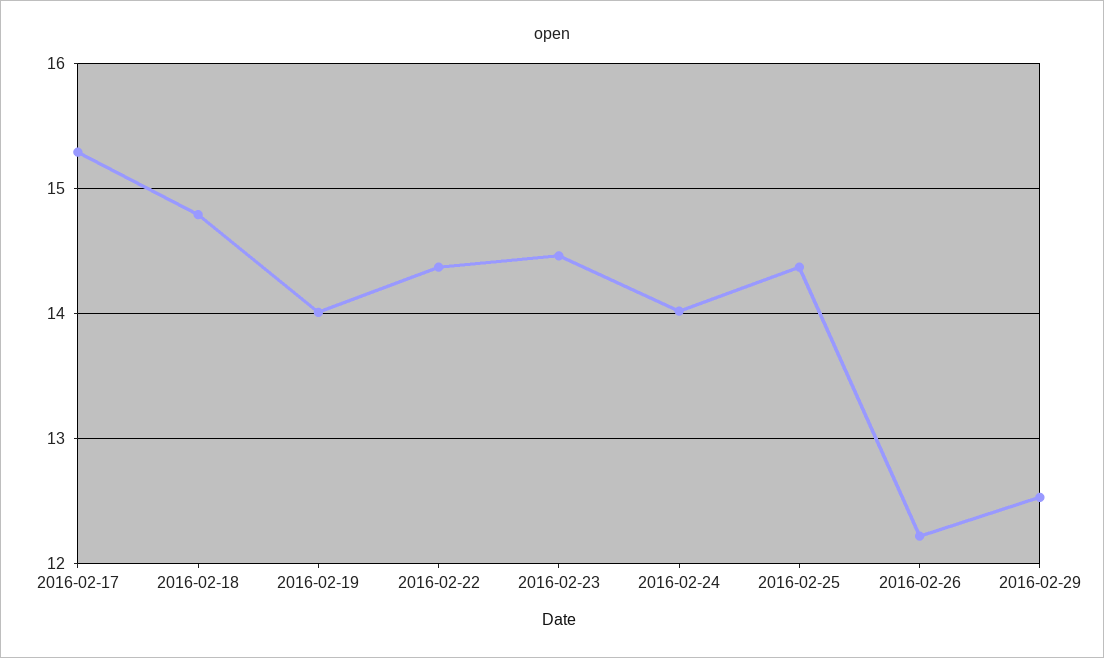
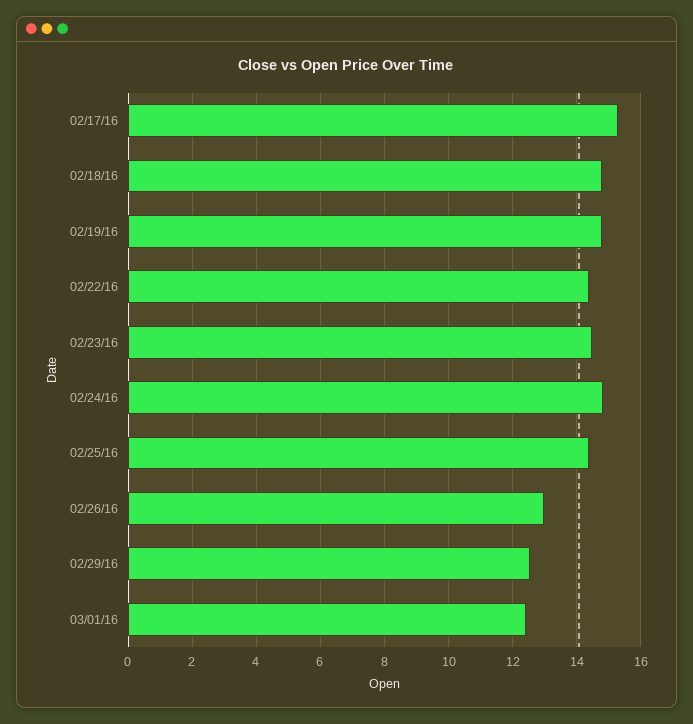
2016-02-19: 14 -> 14.8
2016-02-24: 14 -> 14.8
2016-02-26: 12.2 -> 13
03/01/16: none -> 12.4

